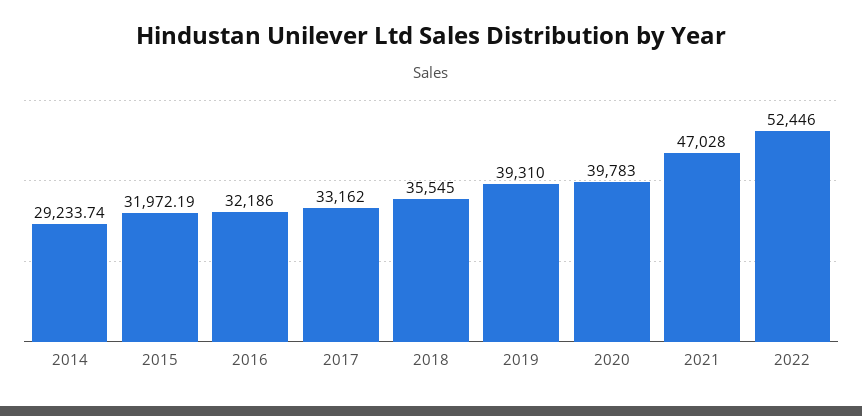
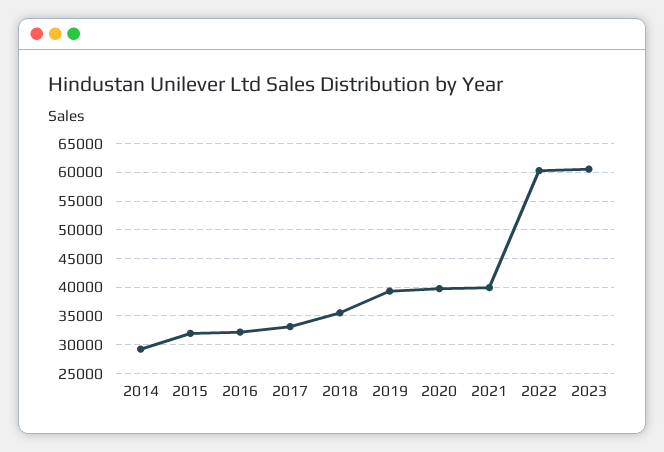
2021: 47028 -> 40000
2022: 52446 -> 60000
2023: none -> 60000

